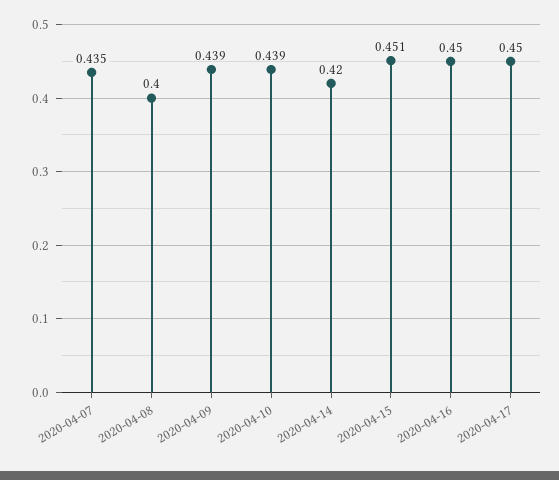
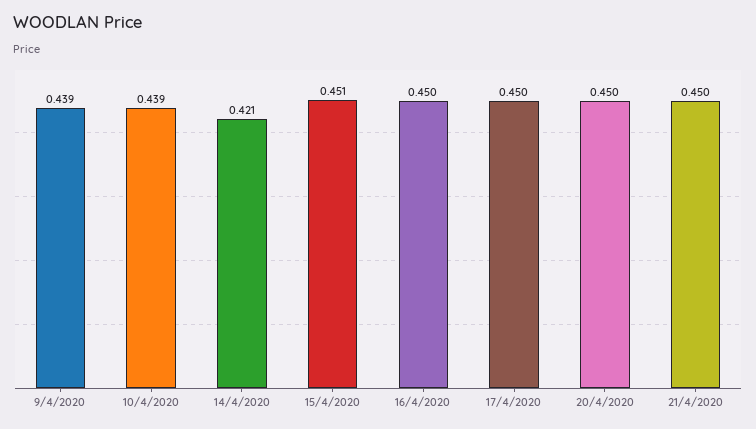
2020-04-07: 0.435 -> none
2020-04-08: 0.4 -> none
2020-04-14: 0.42 -> 0.421
20/4/2020: none -> 0.45
21/4/2020: none -> 0.45

